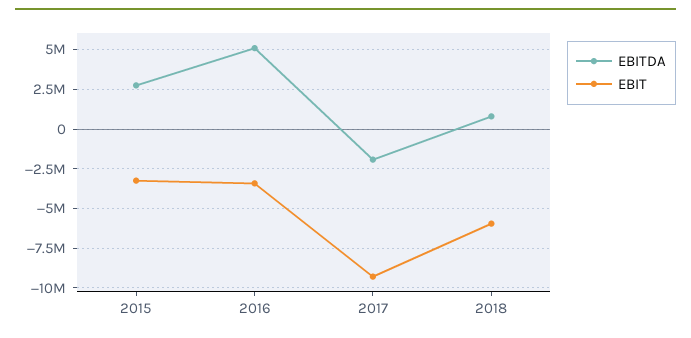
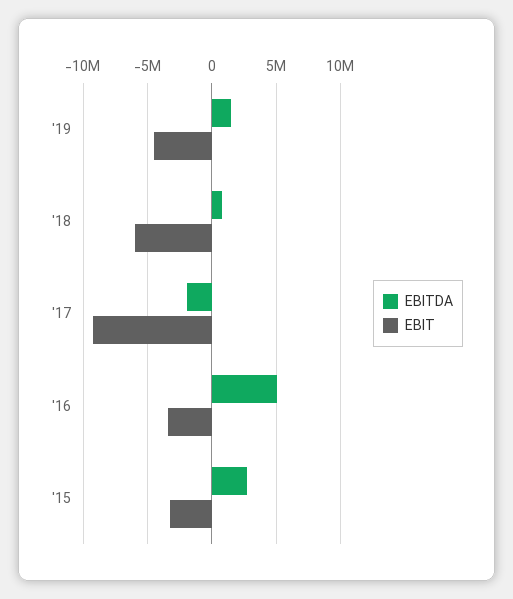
EBITDA, '19: none -> 1500000
EBIT, '19: none -> -4500000

